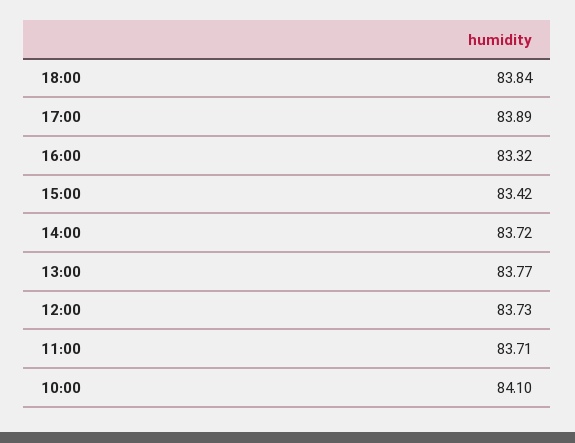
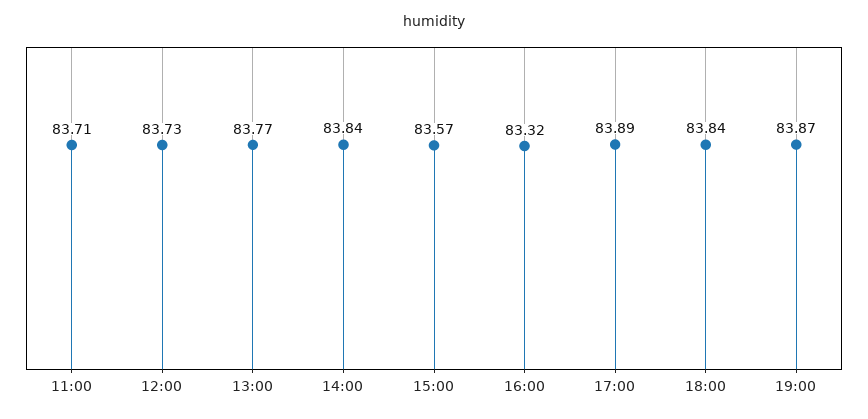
15:00: 83.42 -> 83.57
14:00: 83.72 -> 83.84
10:00: 84.1 -> none
19:00: none -> 83.87

